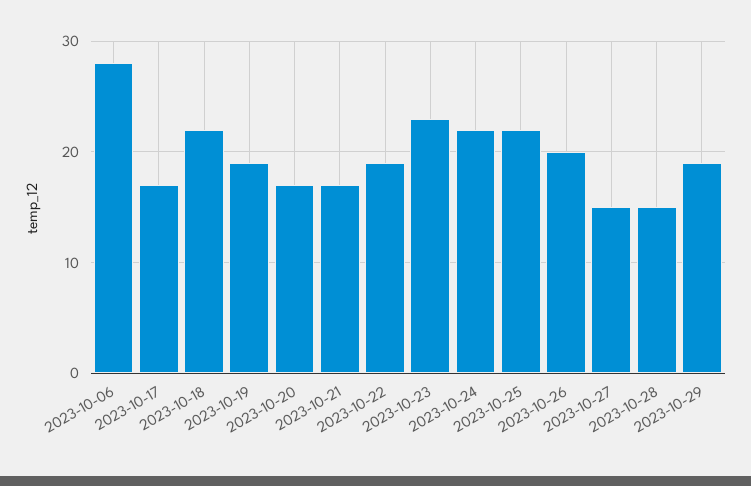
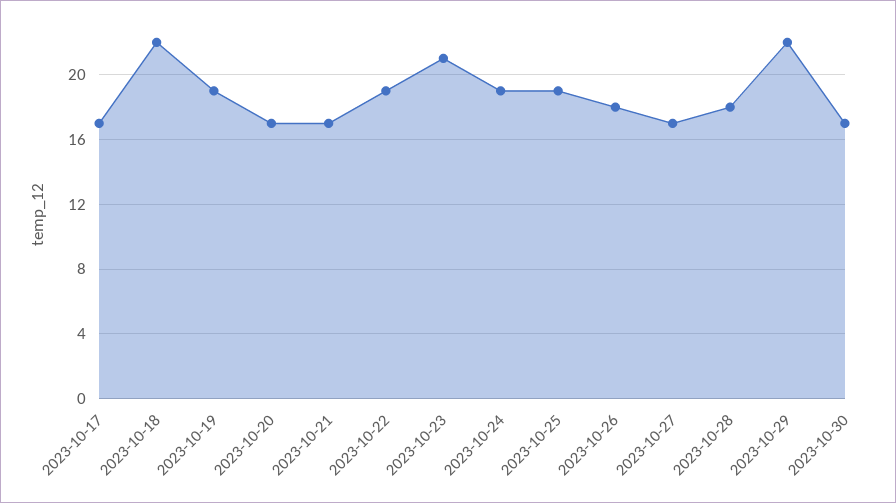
2023-10-06: 28 -> none
2023-10-23: 23 -> 21
2023-10-24: 22 -> 19
2023-10-25: 22 -> 19
2023-10-26: 20 -> 18
2023-10-27: 15 -> 17
2023-10-28: 15 -> 18
2023-10-29: 19 -> 22
2023-10-30: none -> 17

